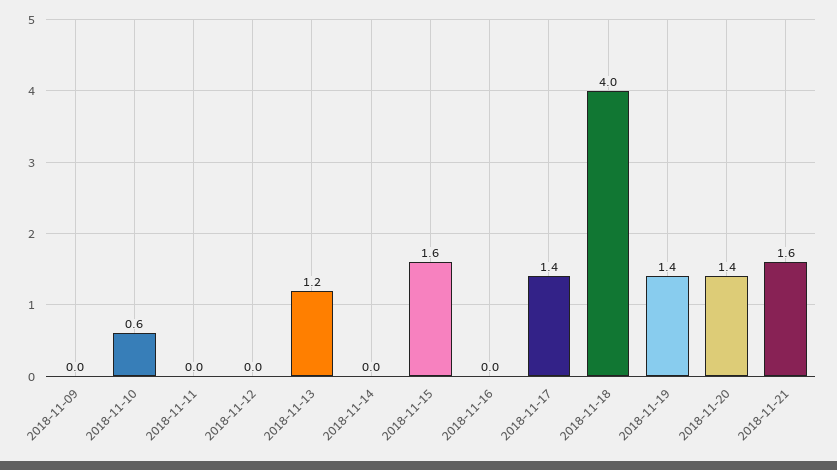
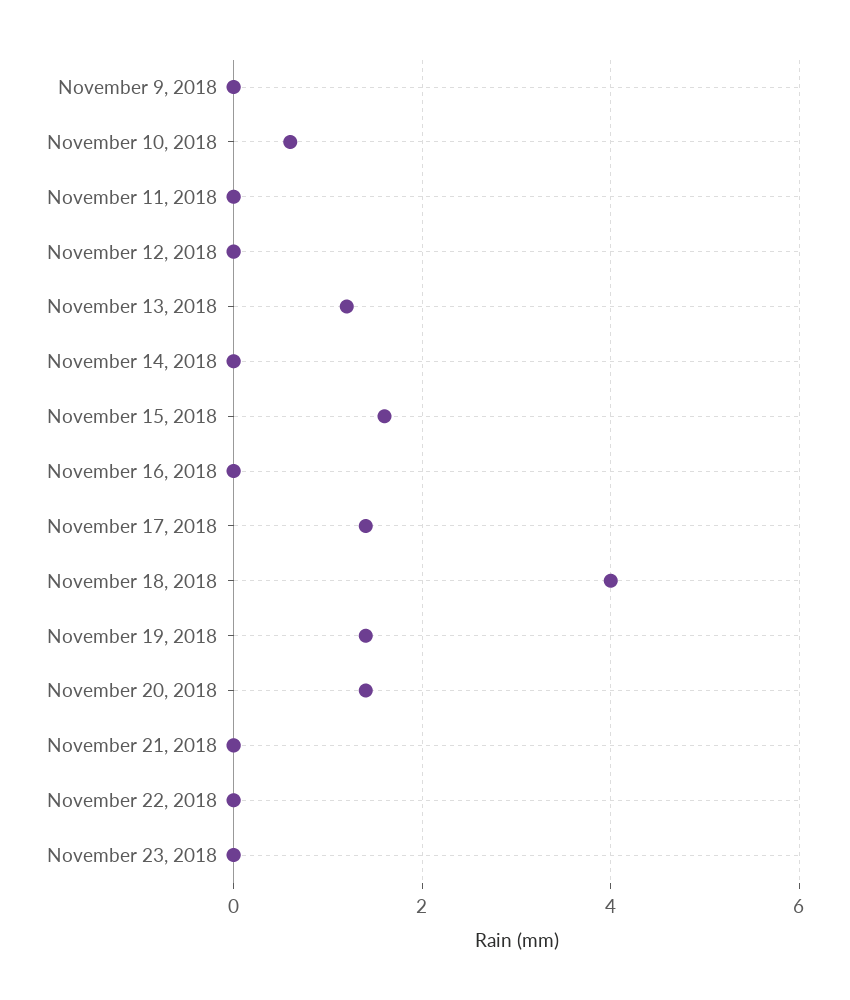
2018-11-21: 1.6 -> 0
November 22, 2018: none -> 0
November 23, 2018: none -> 0

